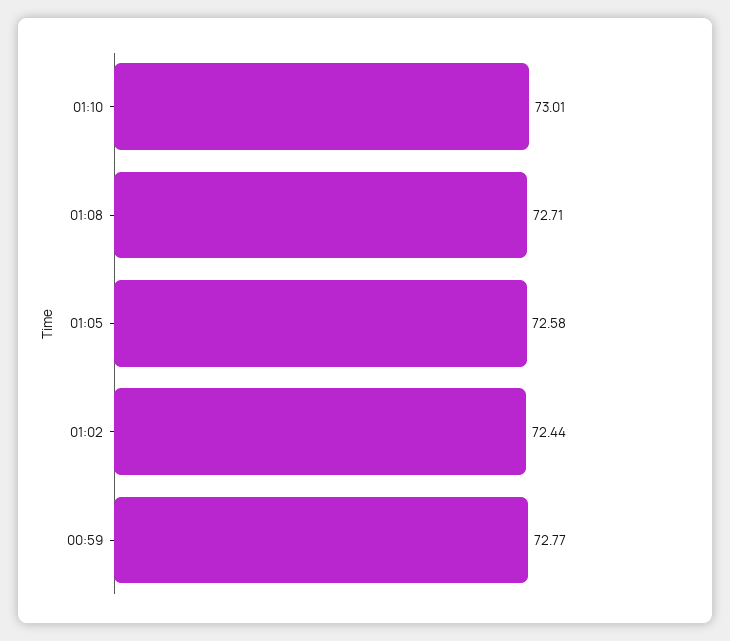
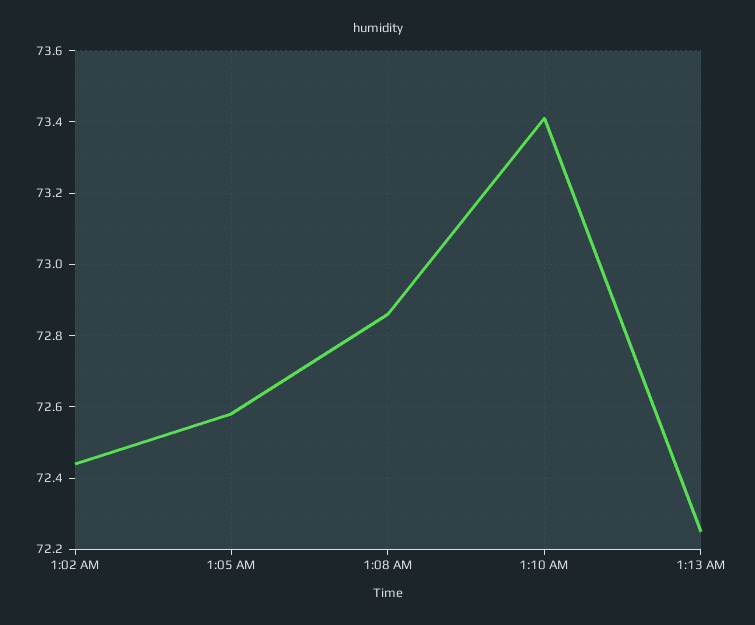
01:10: 73.01 -> 73.4
01:08: 72.71 -> 72.85
00:59: 72.77 -> none
1:13 AM: none -> 72.25

